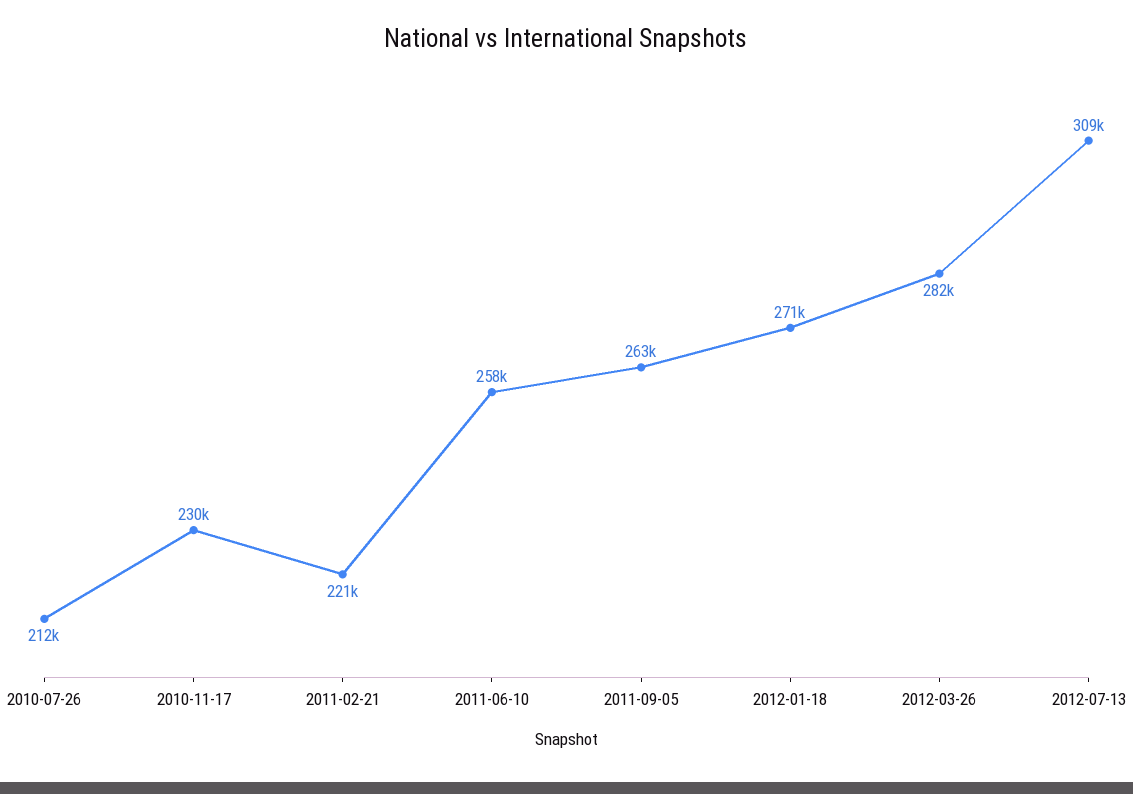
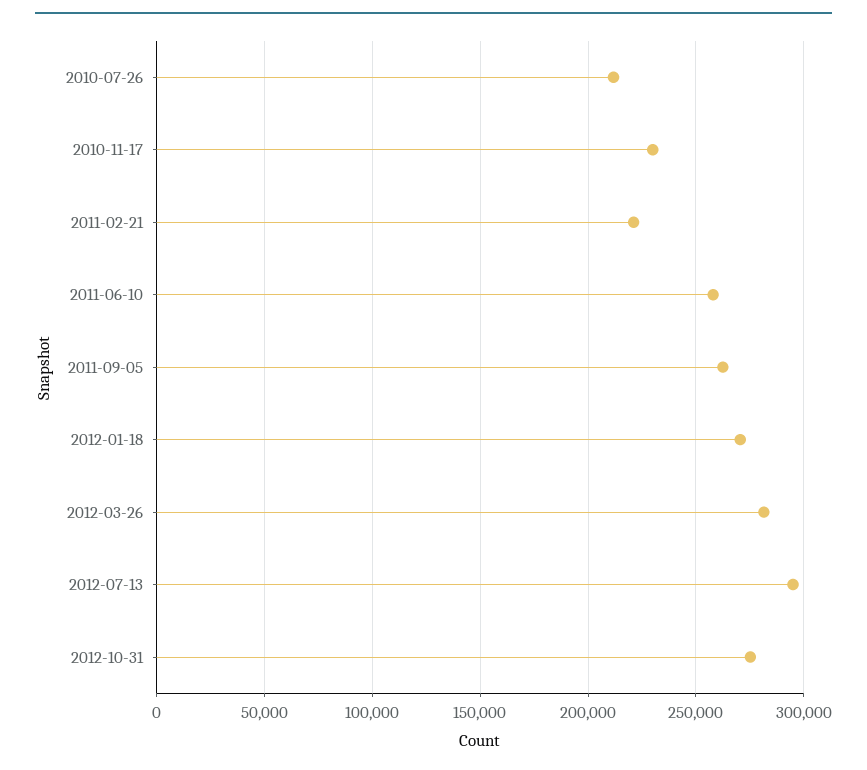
2012-07-13: 309000 -> 295000
2012-10-31: none -> 275000

